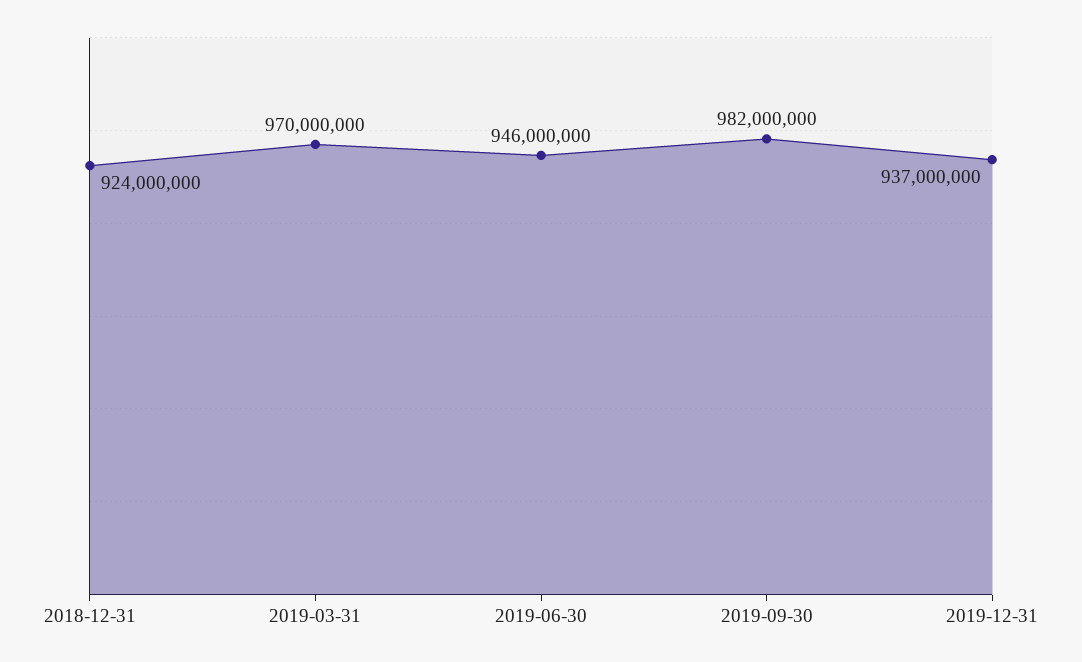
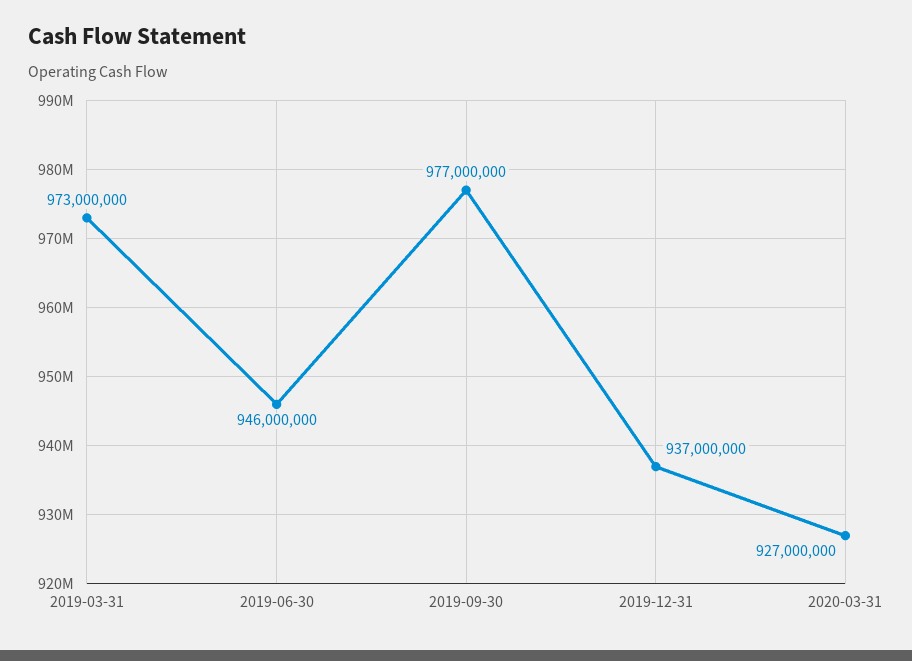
2018-12-31: 924000000 -> none
2019-03-31: 970000000 -> 973000000
2019-09-30: 982000000 -> 977000000
2020-03-31: none -> 927000000

